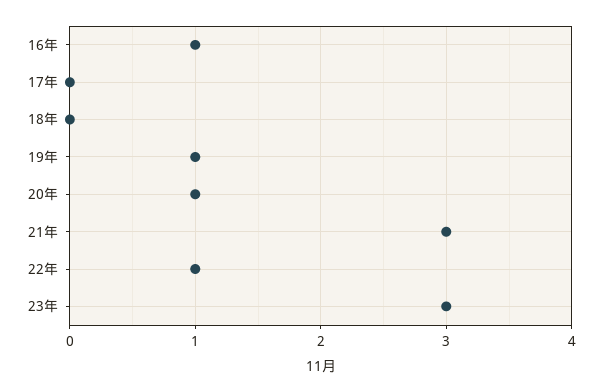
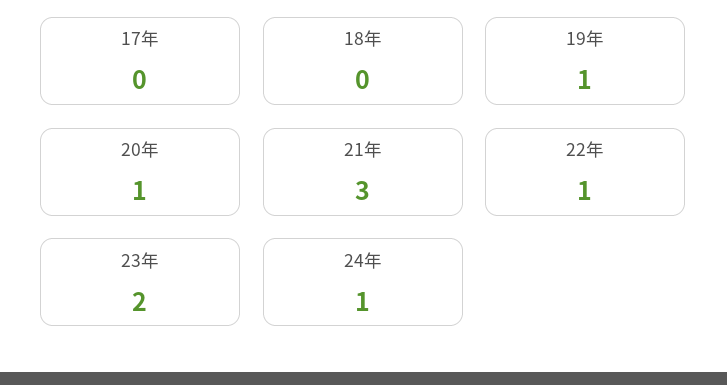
16年: 1 -> none
23年: 3 -> 2
24年: none -> 1

